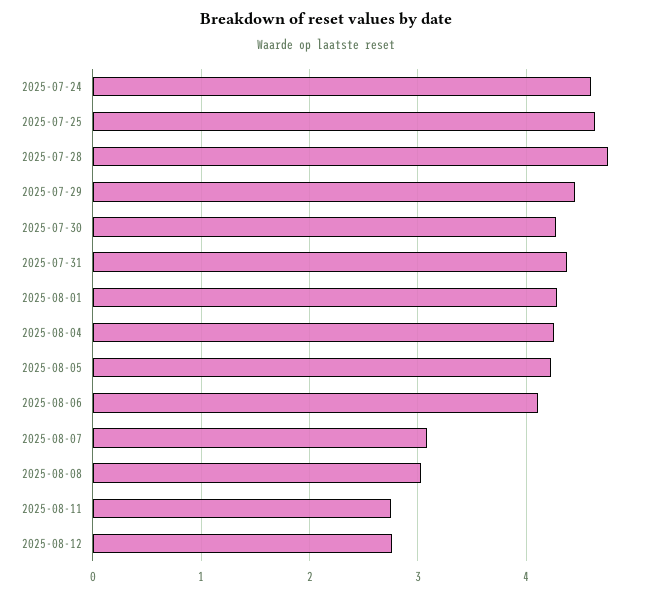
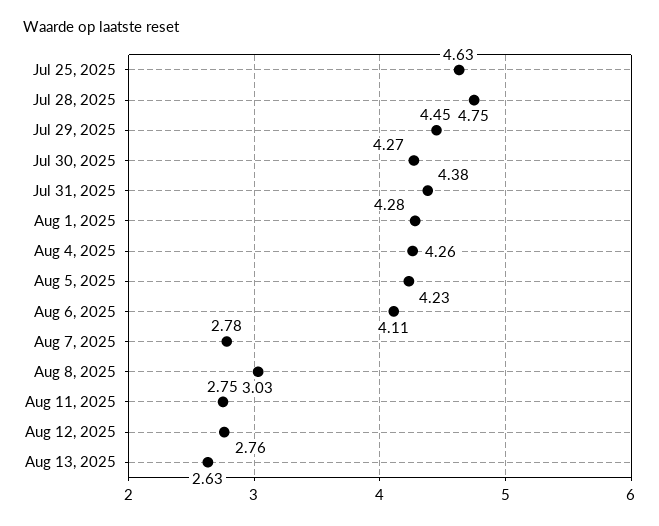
2025-07-24: 4.6 -> none
2025-08-07: 3.1 -> 2.78
Aug 13, 2025: none -> 2.63

